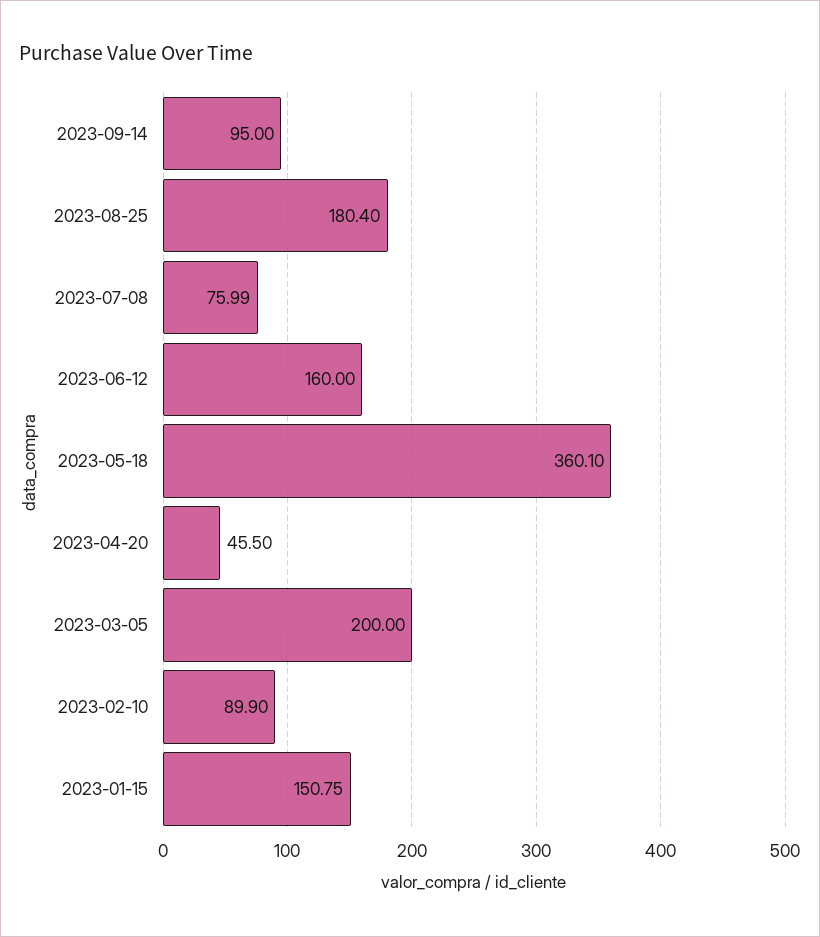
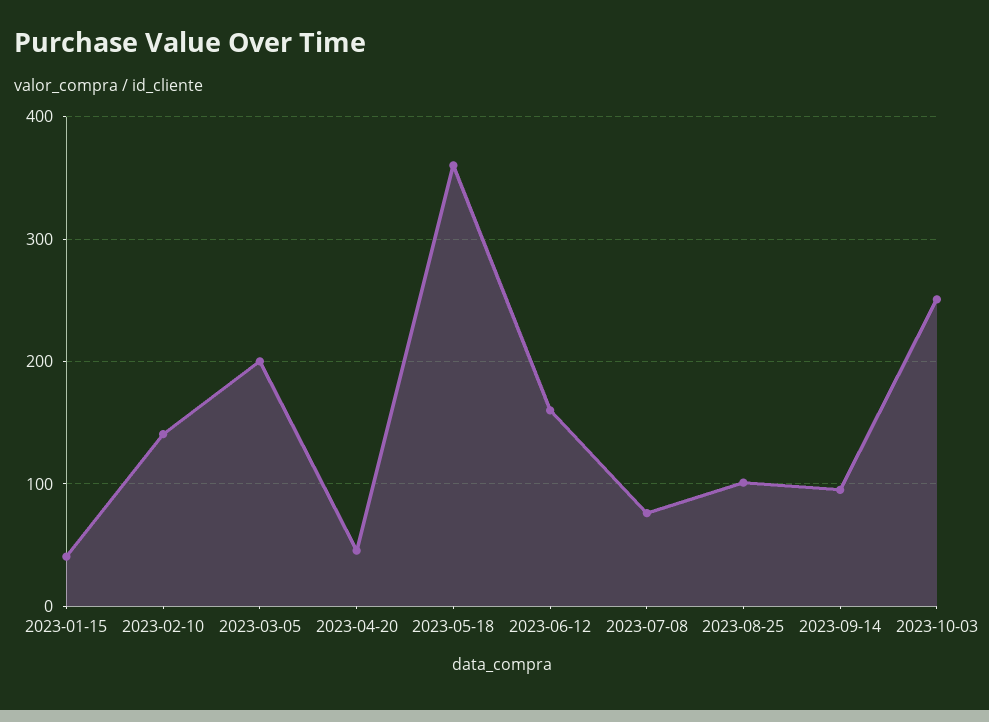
2023-08-25: 180.4 -> 100
2023-02-10: 89.9 -> 140
2023-01-15: 150.75 -> 40
2023-10-03: none -> 250

